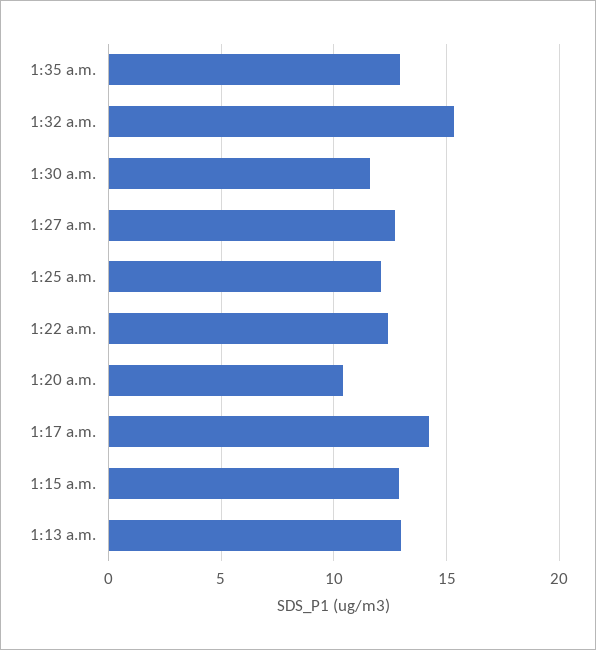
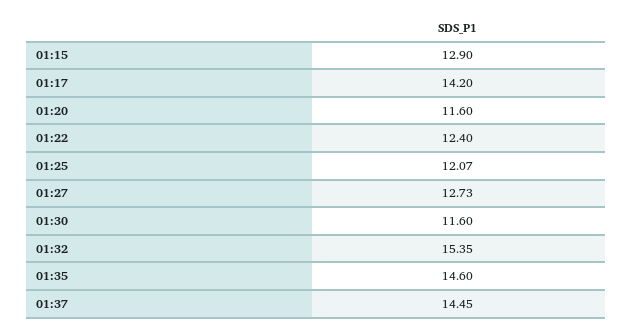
1:35 a.m.: 13 -> 14.6
1:20 a.m.: 10.5 -> 11.6
1:13 a.m.: 13 -> none
01:37: none -> 14.45

